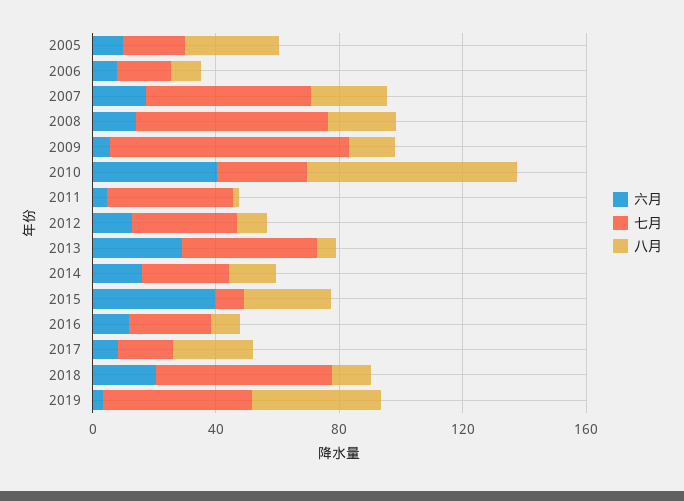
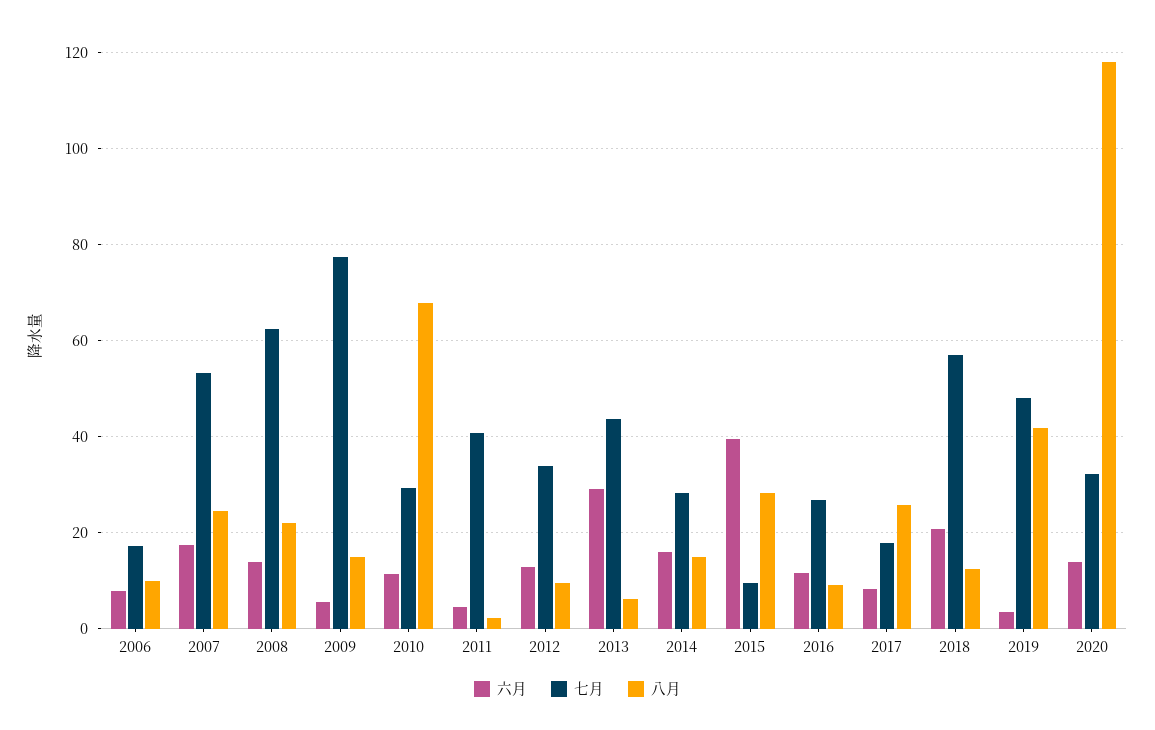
六月, 2005: 10 -> none
七月, 2005: 20 -> none
八月, 2005: 30 -> none
六月, 2010: 40 -> 12
六月, 2020: none -> 14
七月, 2020: none -> 32
八月, 2020: none -> 118

